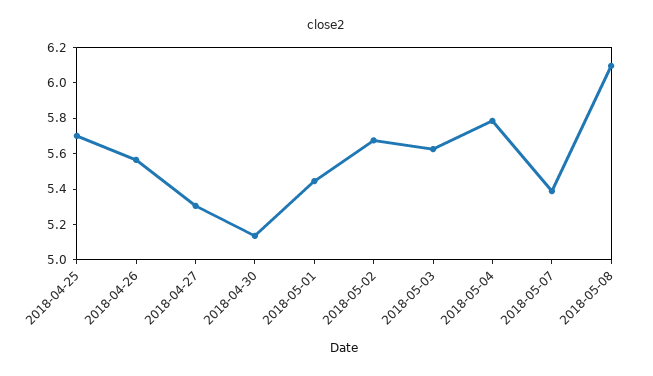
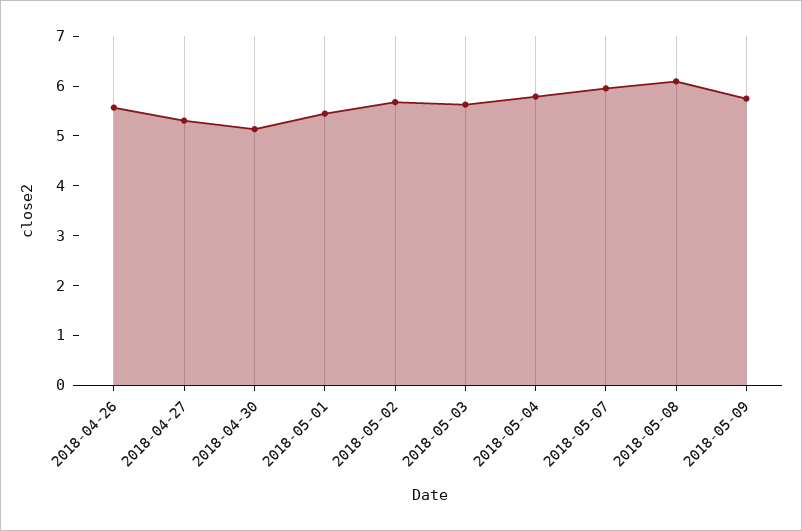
2018-04-25: 5.7 -> none
2018-05-07: 5.4 -> 6
2018-05-09: none -> 5.8

